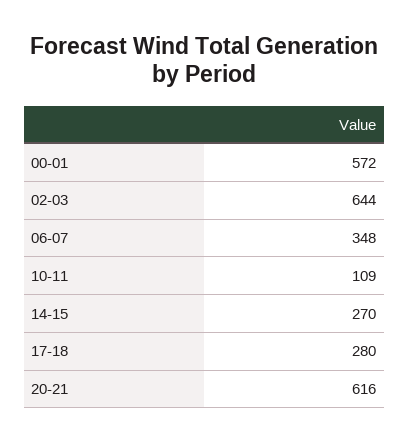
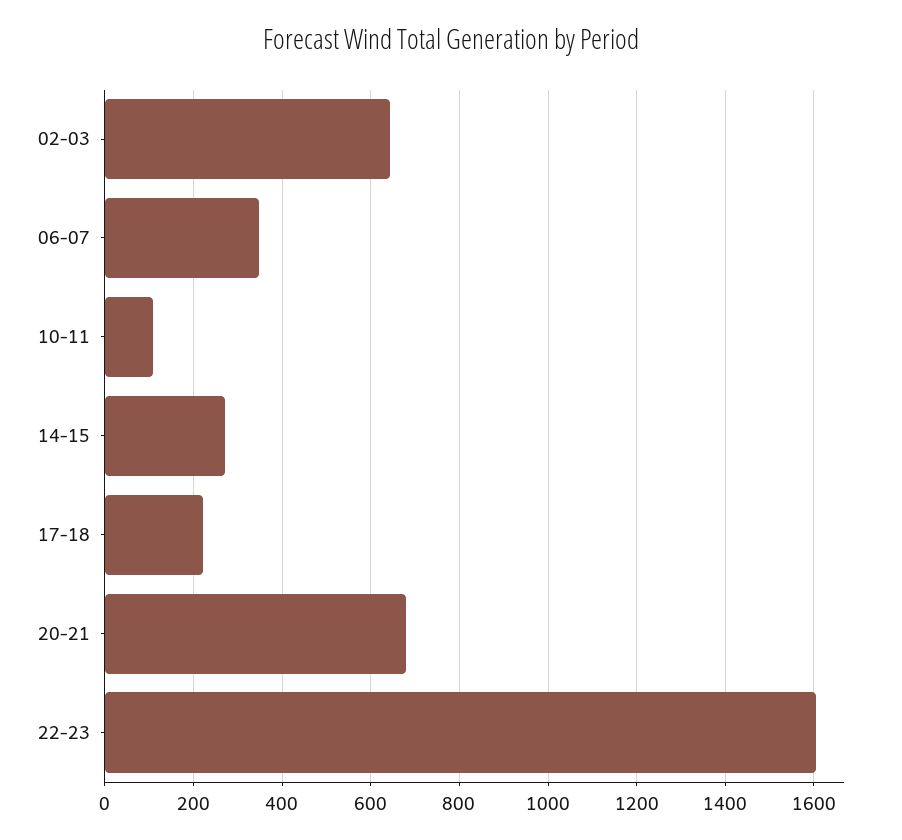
00-01: 572 -> none
17-18: 280 -> 220
20-21: 616 -> 680
22-23: none -> 1600

